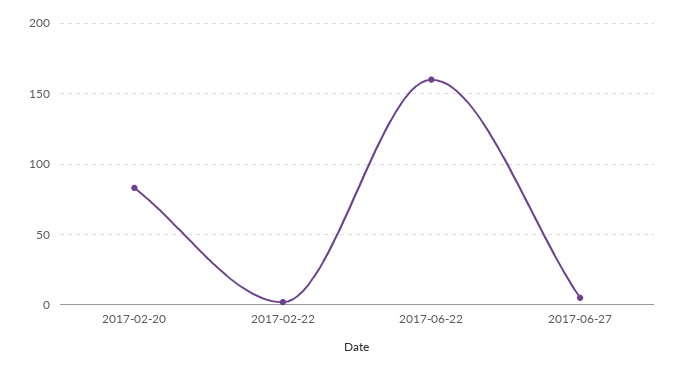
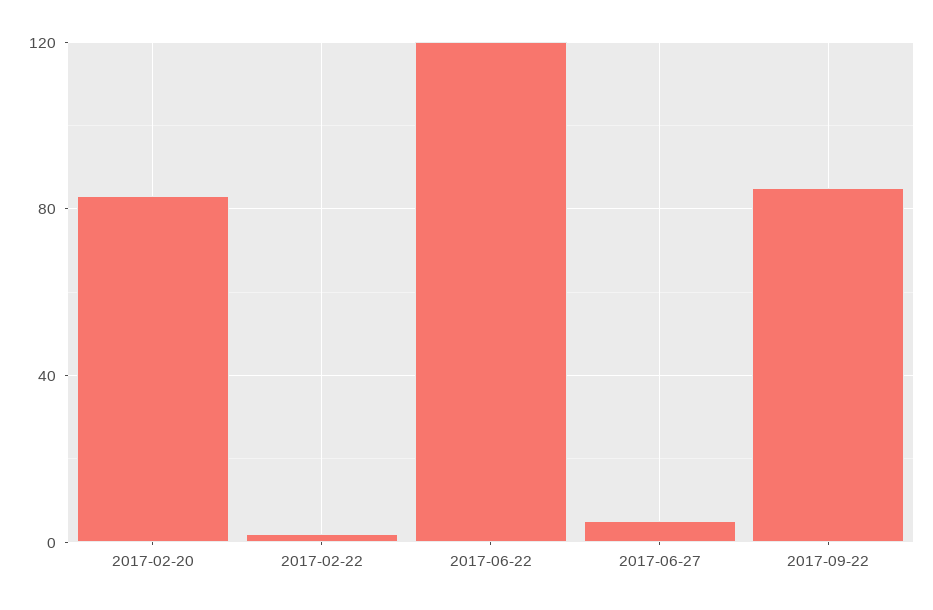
2017-06-22: 160 -> 120
2017-09-22: none -> 85

